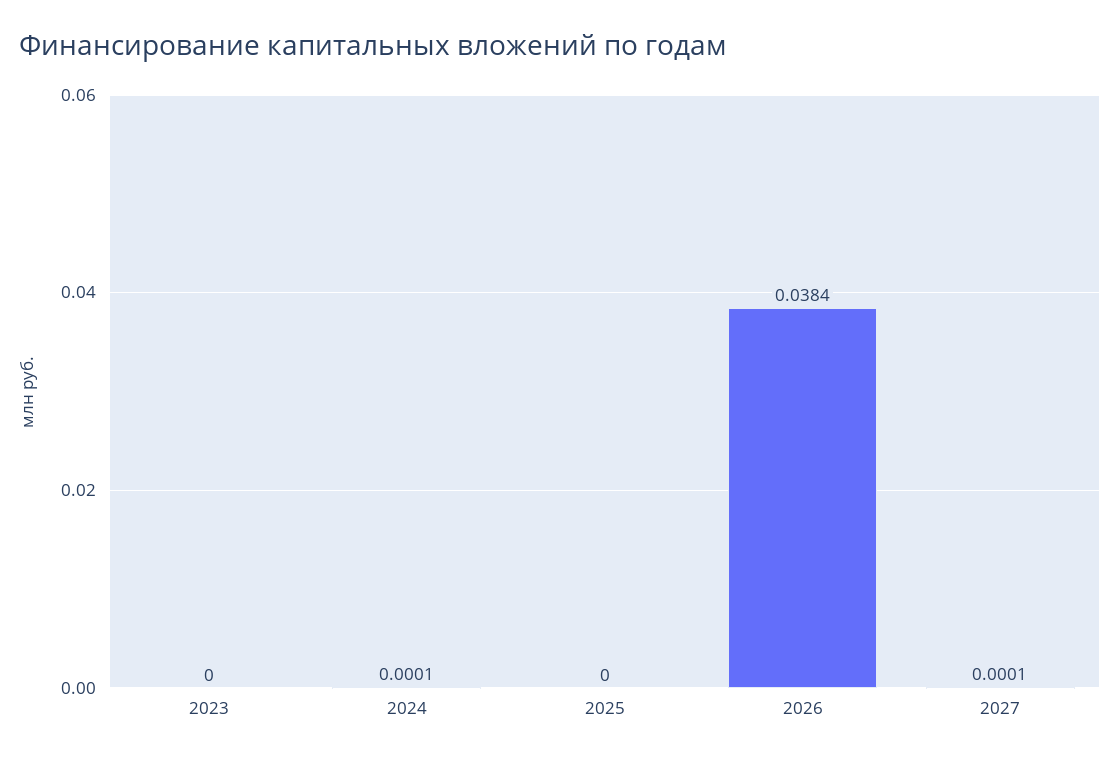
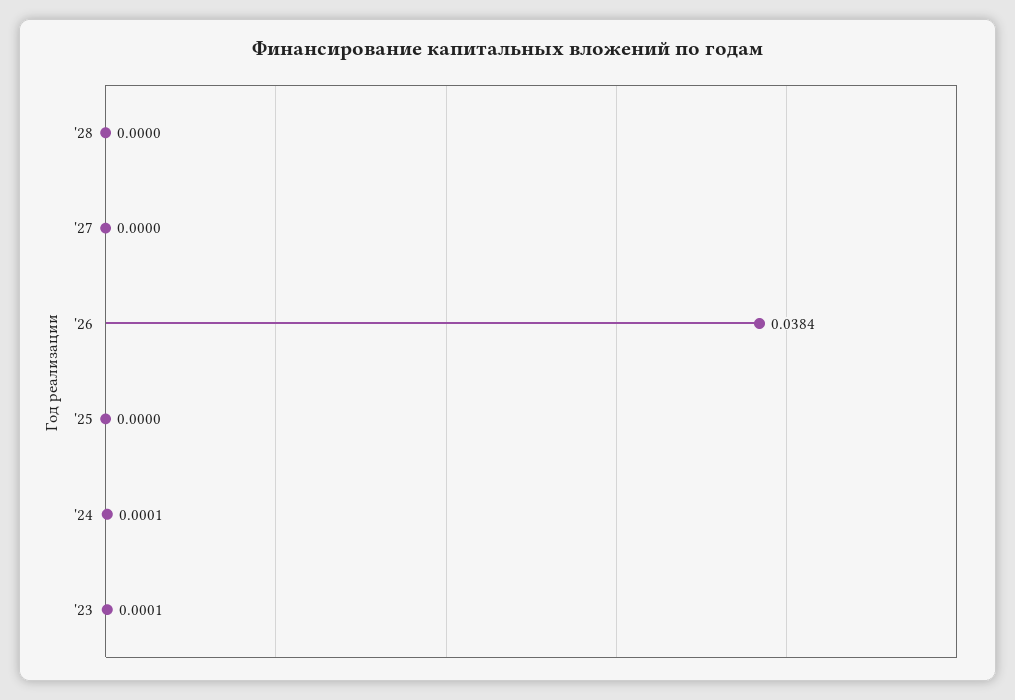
2023: 0 -> 0.0001
2027: 0.0001 -> 0
'28: none -> 0

